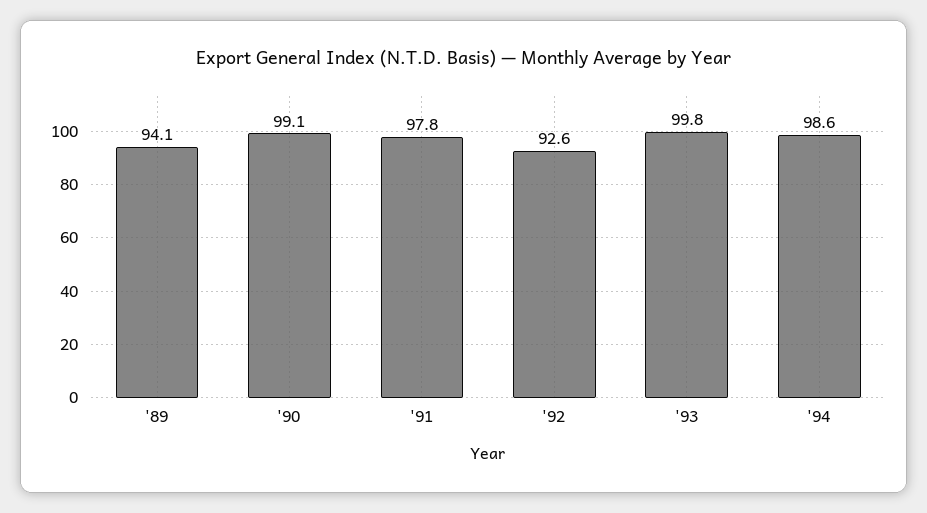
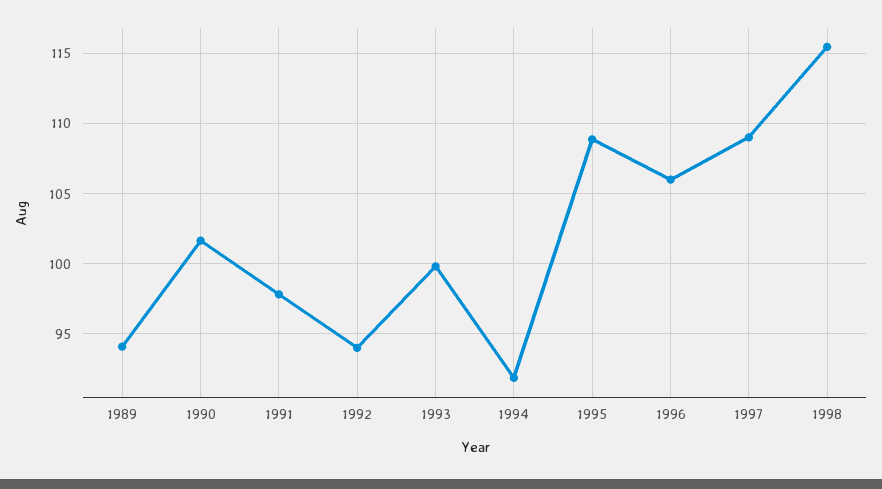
'90: 99.1 -> 101.5
'92: 92.6 -> 94
'94: 98.6 -> 92
1995: none -> 109
1996: none -> 106
1997: none -> 109
1998: none -> 115.5

